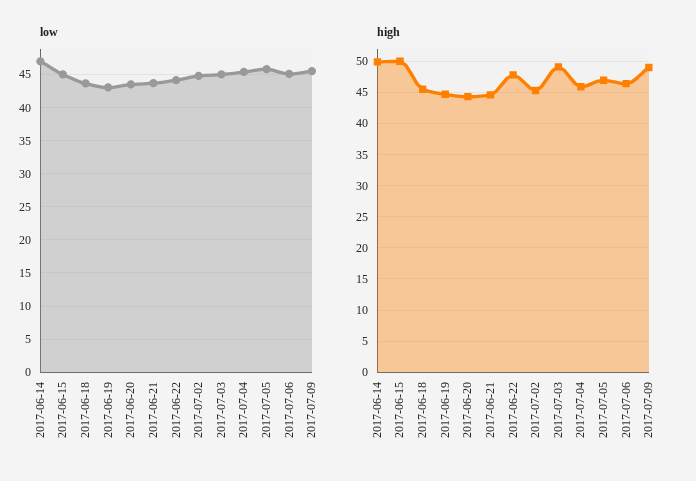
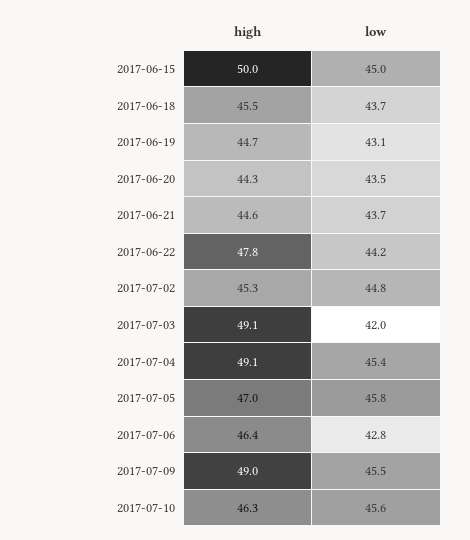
low, 2017-06-14: 47 -> none
low, 2017-07-03: 45 -> 42
low, 2017-07-06: 45 -> 42.8
high, 2017-06-14: 50 -> none
high, 2017-07-04: 46 -> 49.1
high, 2017-07-10: none -> 46.3
low, 2017-07-10: none -> 45.6

